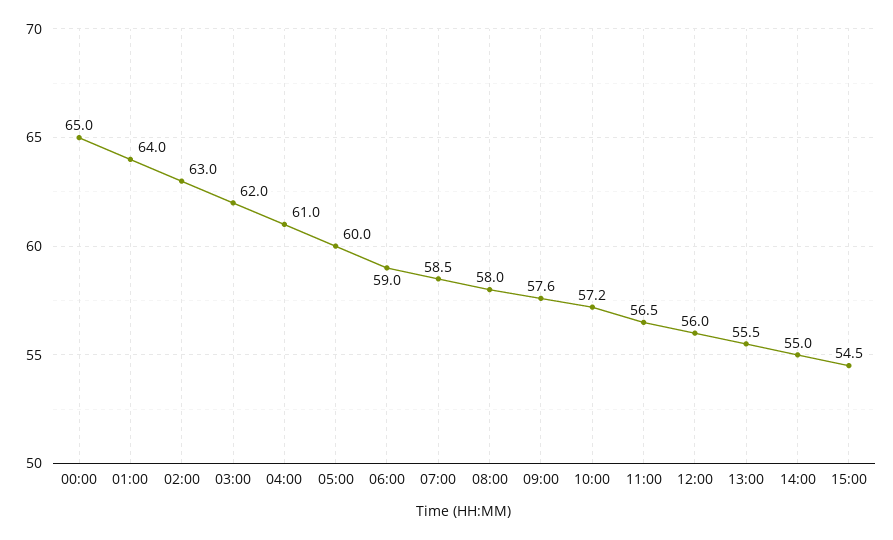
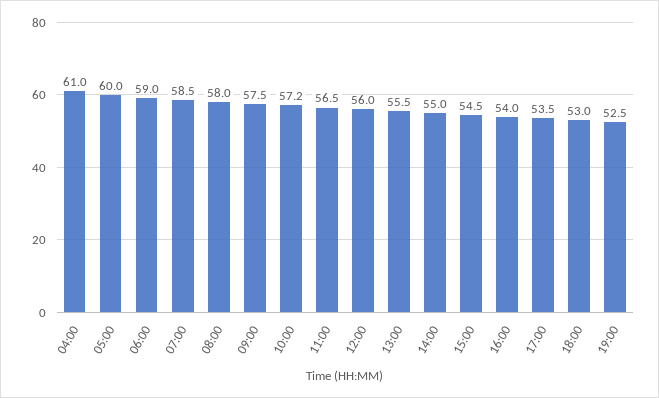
00:00: 65 -> none
01:00: 64 -> none
02:00: 63 -> none
03:00: 62 -> none
09:00: 57.6 -> 57.5
16:00: none -> 54
17:00: none -> 53.5
18:00: none -> 53
19:00: none -> 52.5

